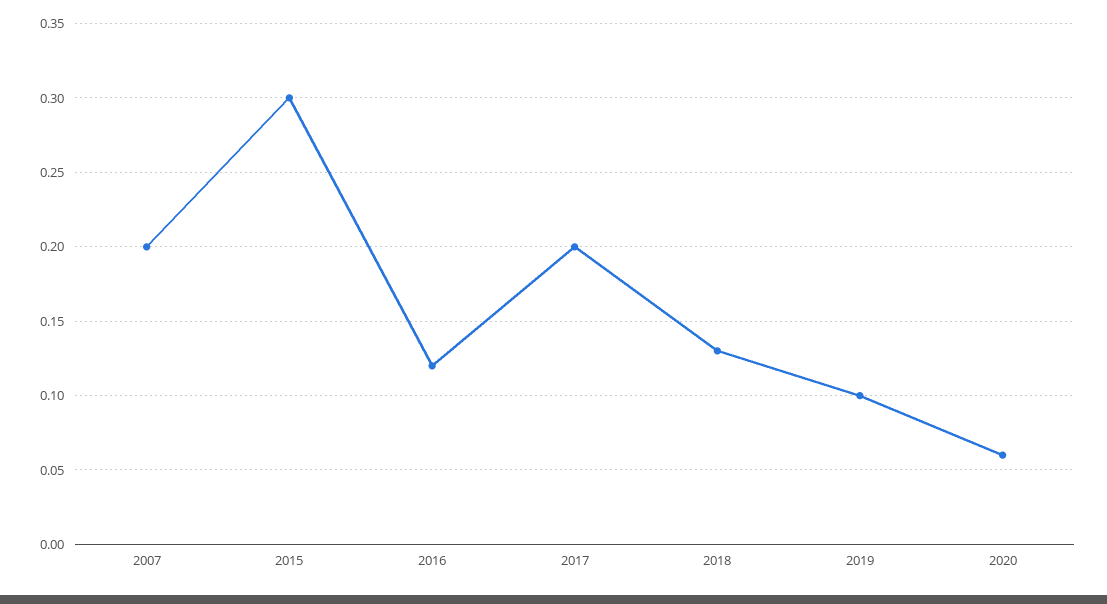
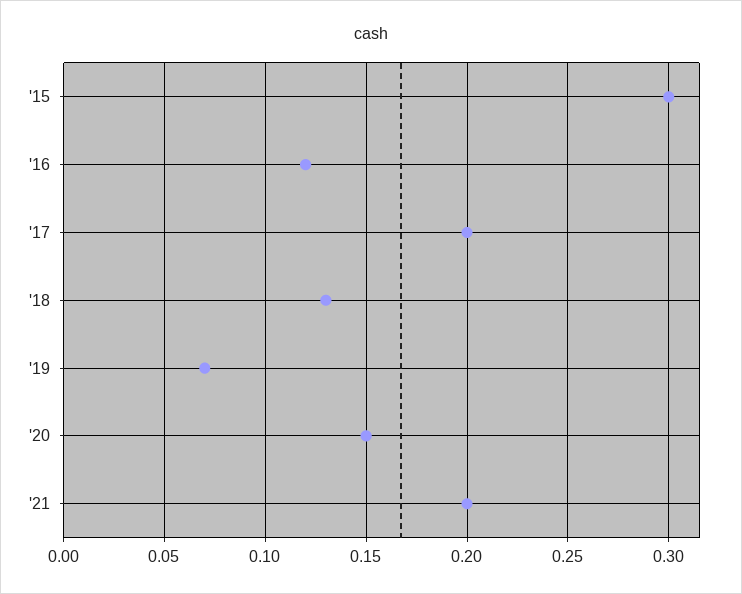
2007: 0.2 -> none
2019: 0.1 -> 0.07
2020: 0.06 -> 0.15
'21: none -> 0.2

